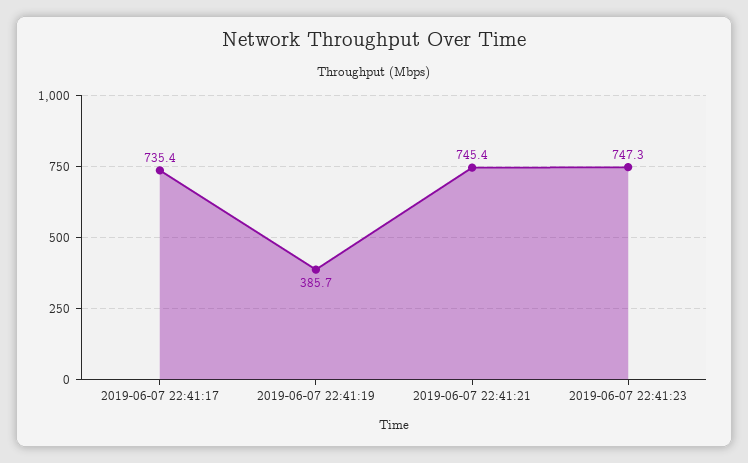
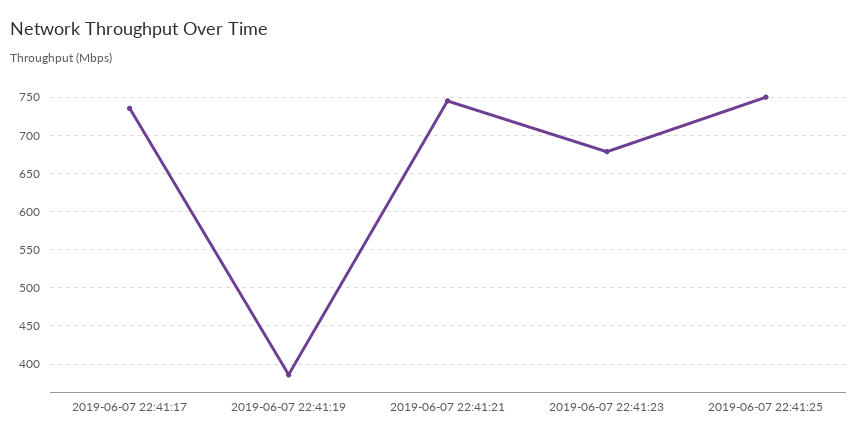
2019-06-07 22:41:23: 747.3 -> 680
2019-06-07 22:41:25: none -> 750

